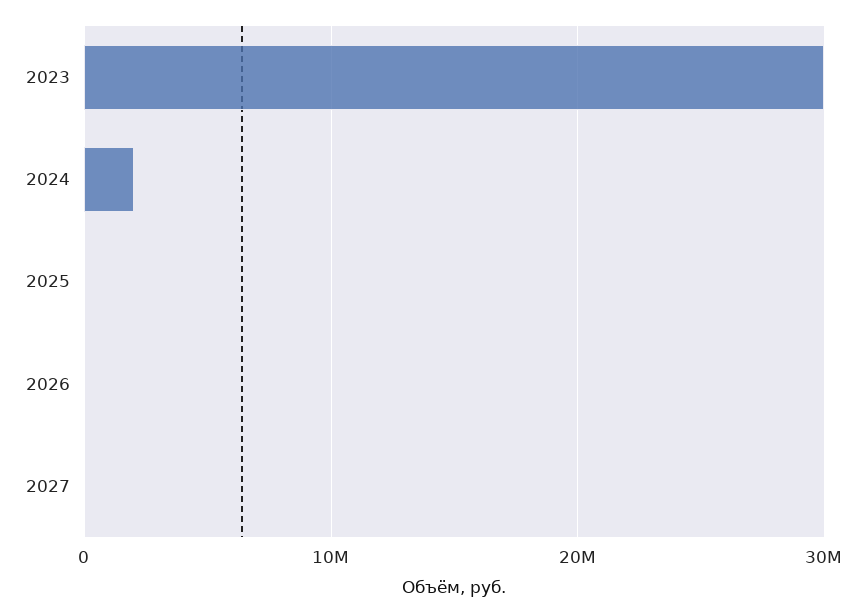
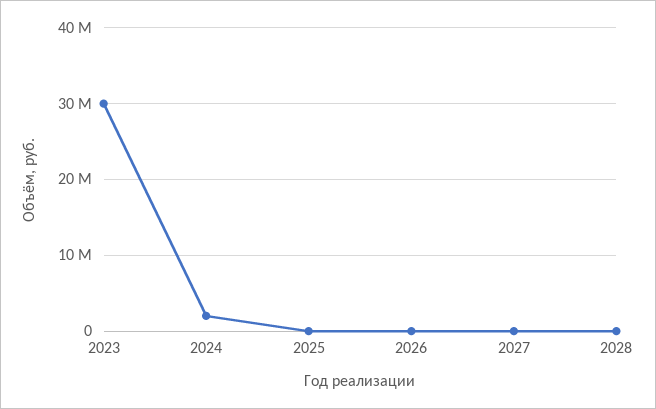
2028: none -> 0

